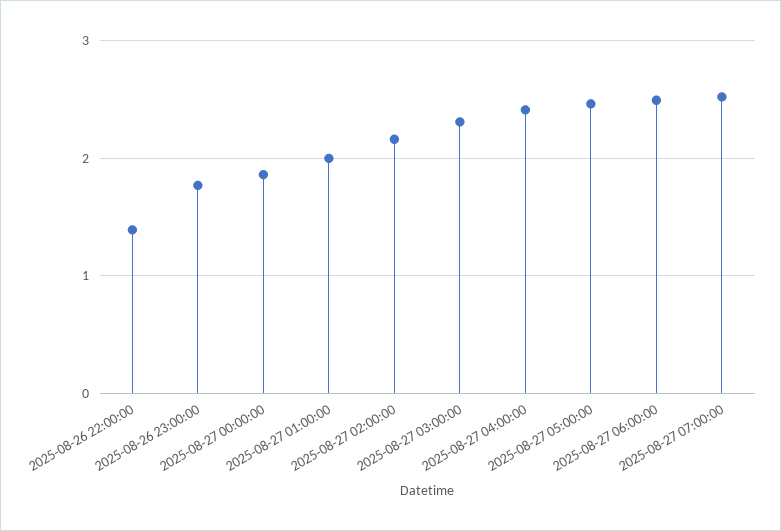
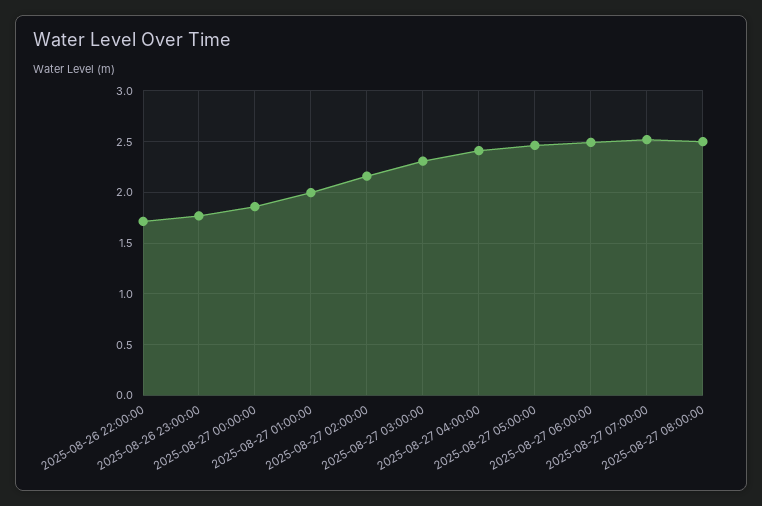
2025-08-26 22:00:00: 1.4 -> 1.7
2025-08-27 08:00:00: none -> 2.5

